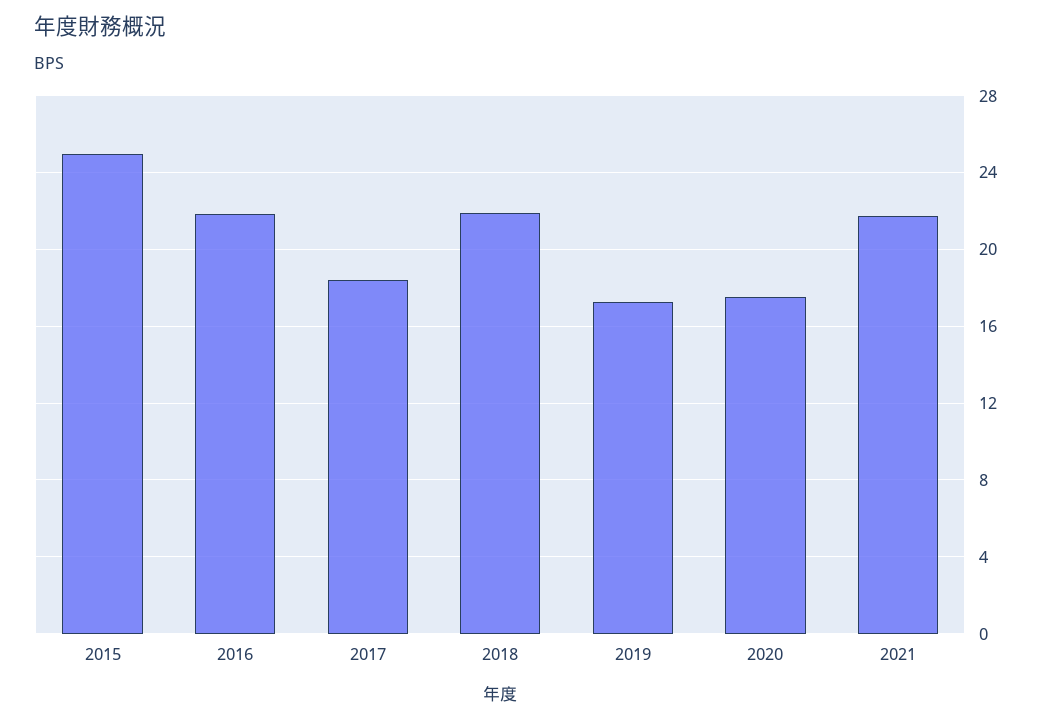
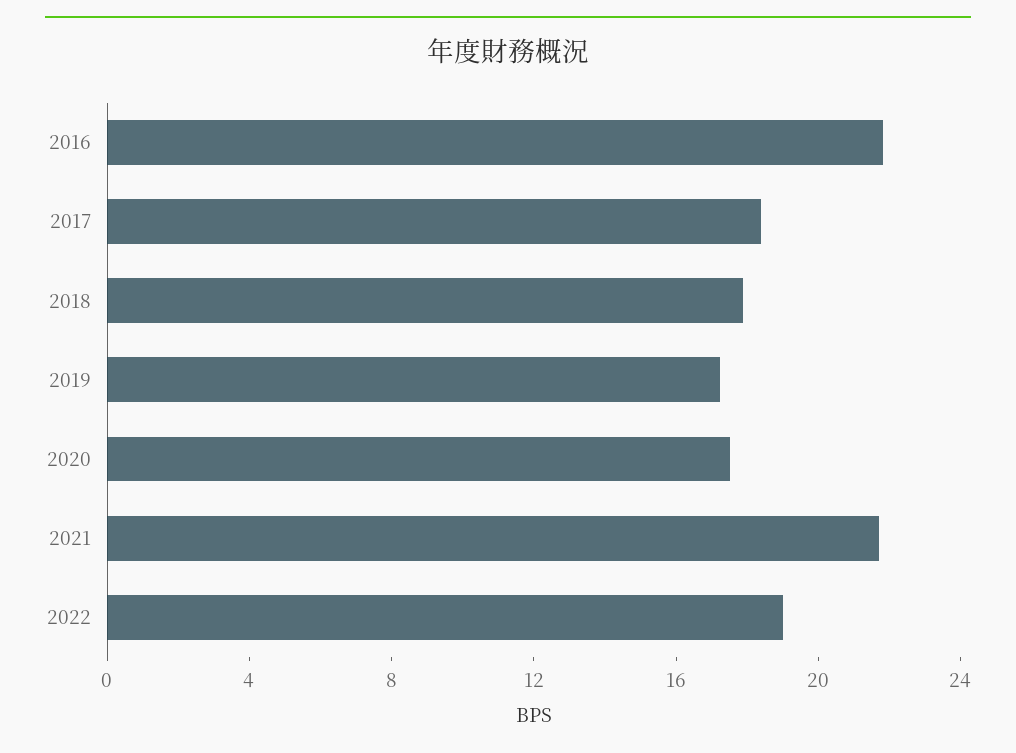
2015: 25 -> none
2018: 22 -> 18
2022: none -> 19

